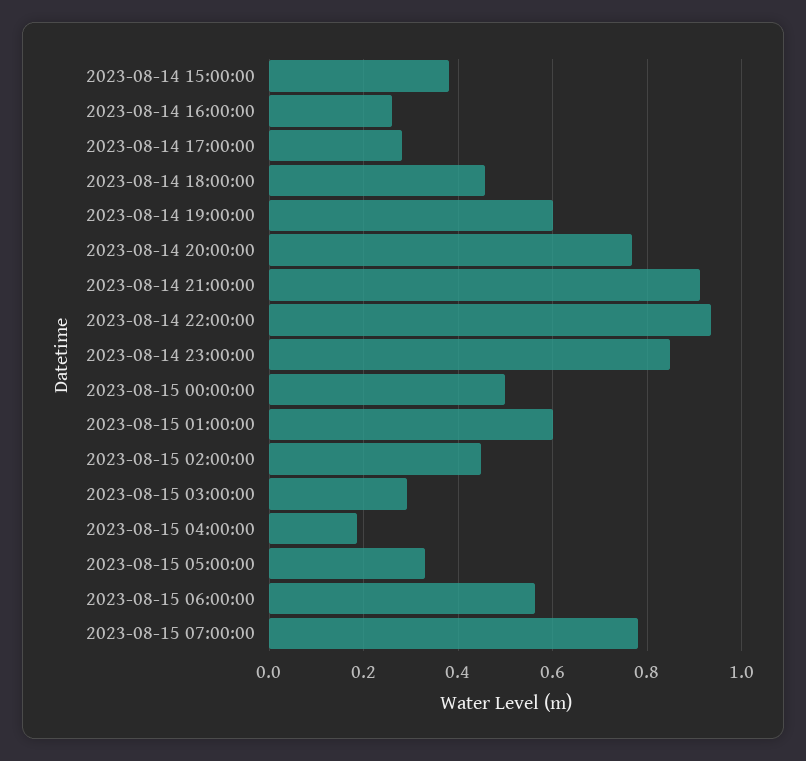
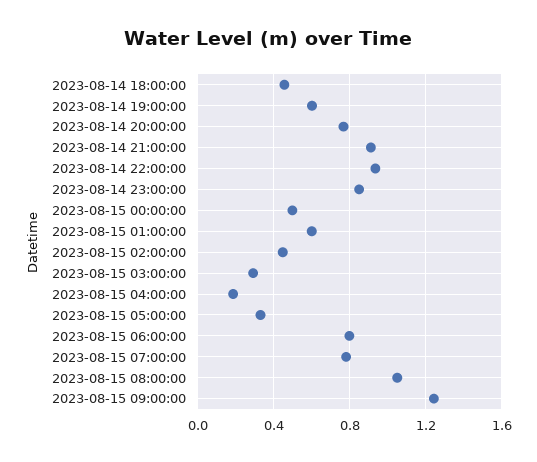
2023-08-14 15:00:00: 0.38 -> none
2023-08-14 16:00:00: 0.26 -> none
2023-08-14 17:00:00: 0.28 -> none
2023-08-15 06:00:00: 0.56 -> 0.8
2023-08-15 08:00:00: none -> 1.05
2023-08-15 09:00:00: none -> 1.25

